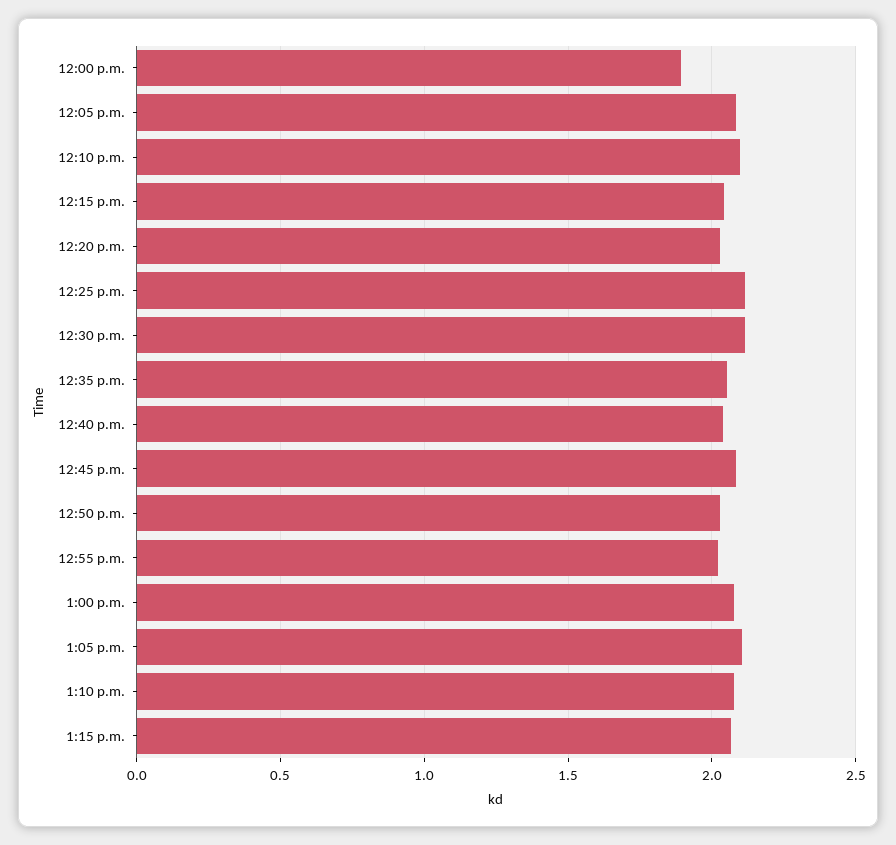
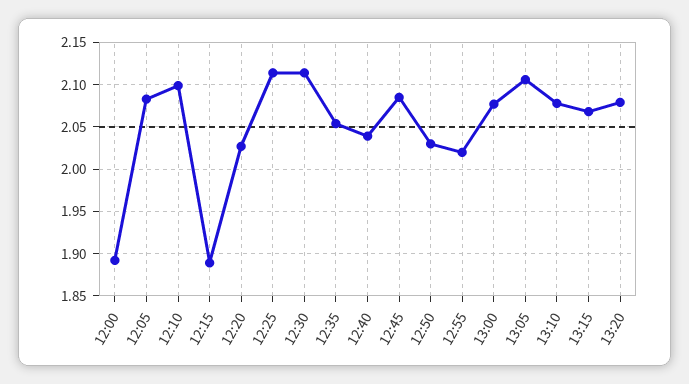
12:15 p.m.: 2.05 -> 1.89
13:20: none -> 2.08

